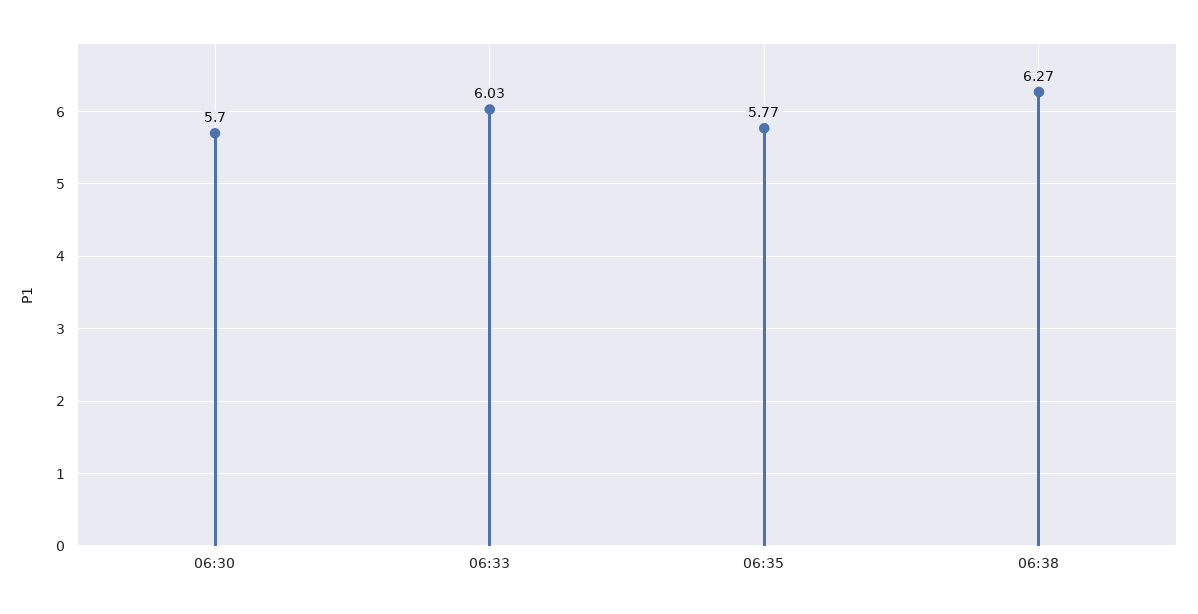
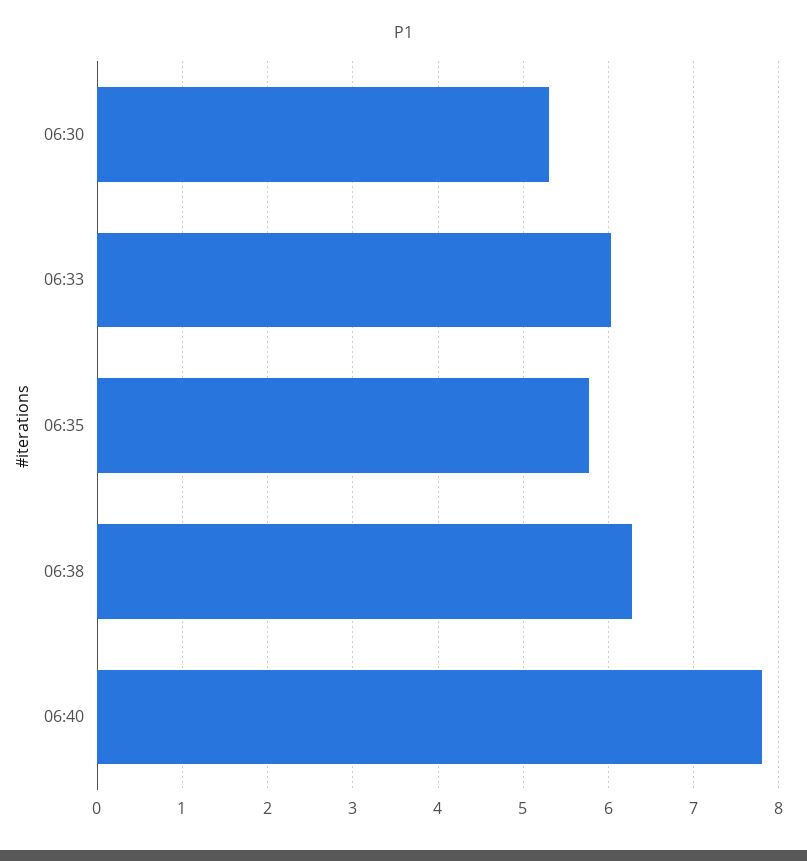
06:30: 5.7 -> 5.3
06:40: none -> 7.8

